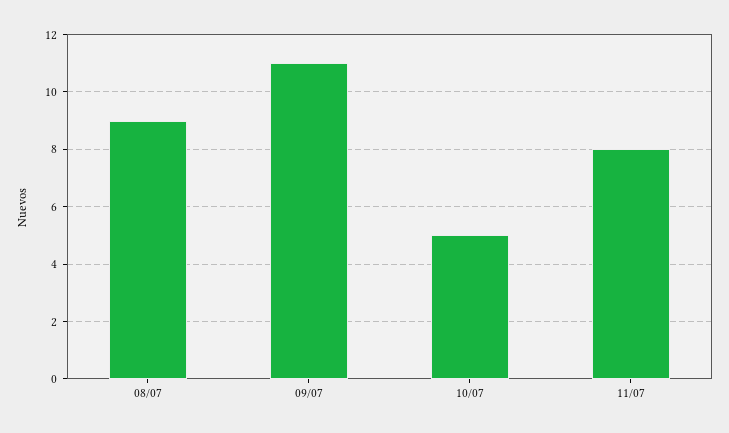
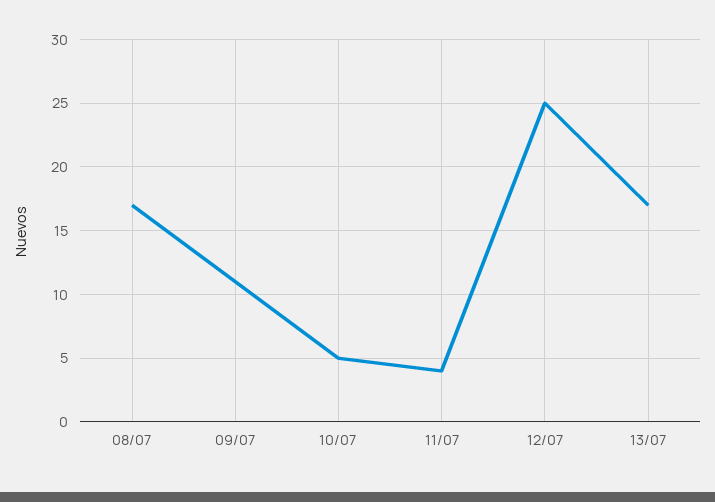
08/07: 9 -> 17
11/07: 8 -> 4
12/07: none -> 25
13/07: none -> 17

